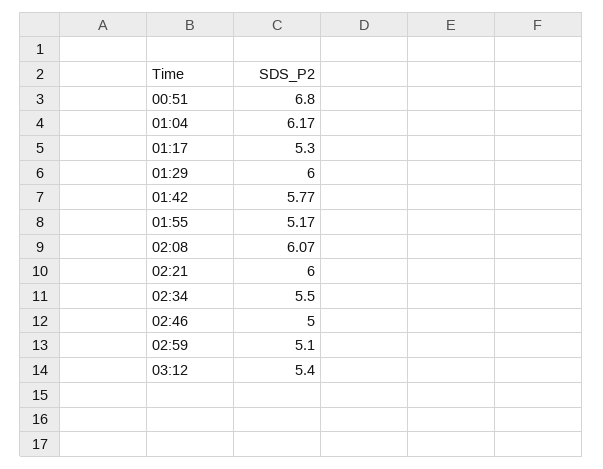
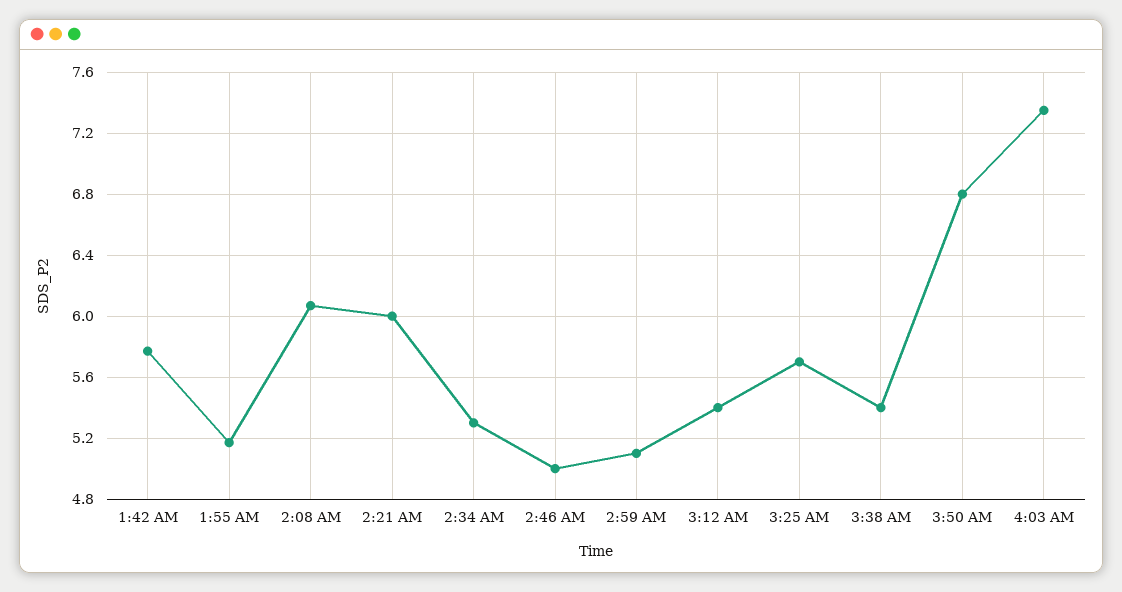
00:51: 6.8 -> none
01:04: 6.17 -> none
01:17: 5.3 -> none
01:29: 6 -> none
02:34: 5.5 -> 5.3
3:25 AM: none -> 5.7
3:38 AM: none -> 5.4
3:50 AM: none -> 6.8
4:03 AM: none -> 7.35

